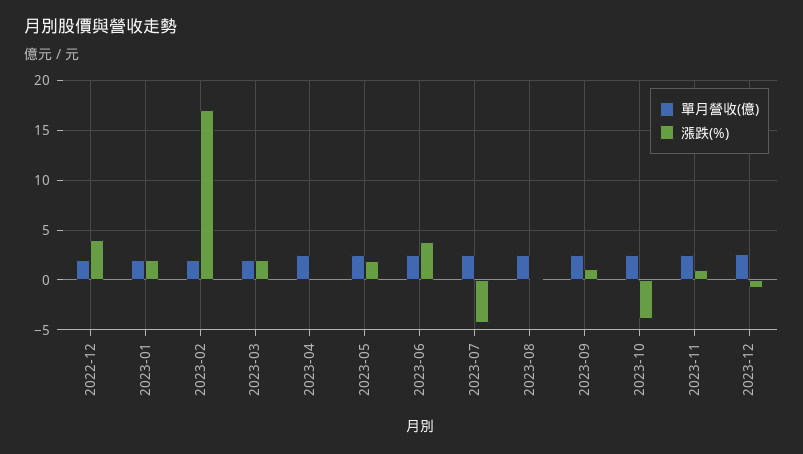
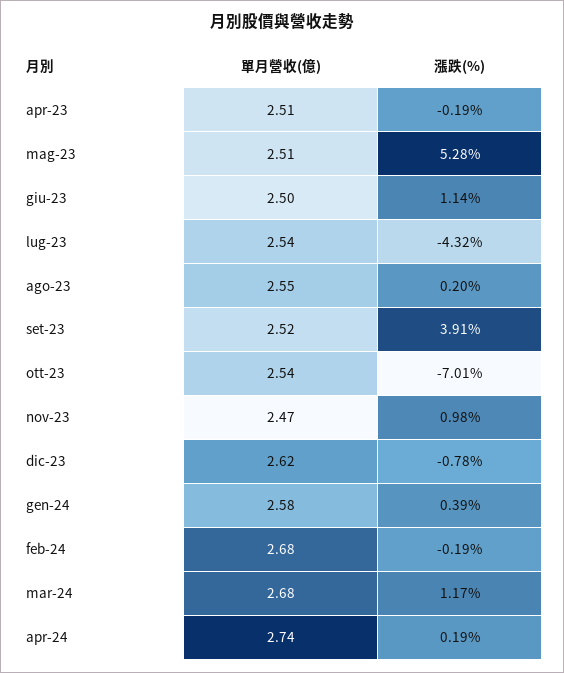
單月營收(億), 2022-12: 2 -> none
漲跌(%), 2022-12: 4 -> none
單月營收(億), 2023-01: 2 -> none
漲跌(%), 2023-01: 2 -> none
單月營收(億), 2023-02: 2 -> none
漲跌(%), 2023-02: 17 -> none
單月營收(億), 2023-03: 2 -> none
漲跌(%), 2023-03: 2 -> none
漲跌(%), 2023-05: 2 -> 5.28
漲跌(%), 2023-06: 4 -> 1.14
漲跌(%), 2023-09: 1 -> 3.91
漲跌(%), 2023-10: -4 -> -7.01
單月營收(億), gen-24: none -> 2.58
漲跌(%), gen-24: none -> 0.39
單月營收(億), feb-24: none -> 2.68
漲跌(%), feb-24: none -> -0.19
單月營收(億), mar-24: none -> 2.68
漲跌(%), mar-24: none -> 1.17
單月營收(億), apr-24: none -> 2.74
漲跌(%), apr-24: none -> 0.19

